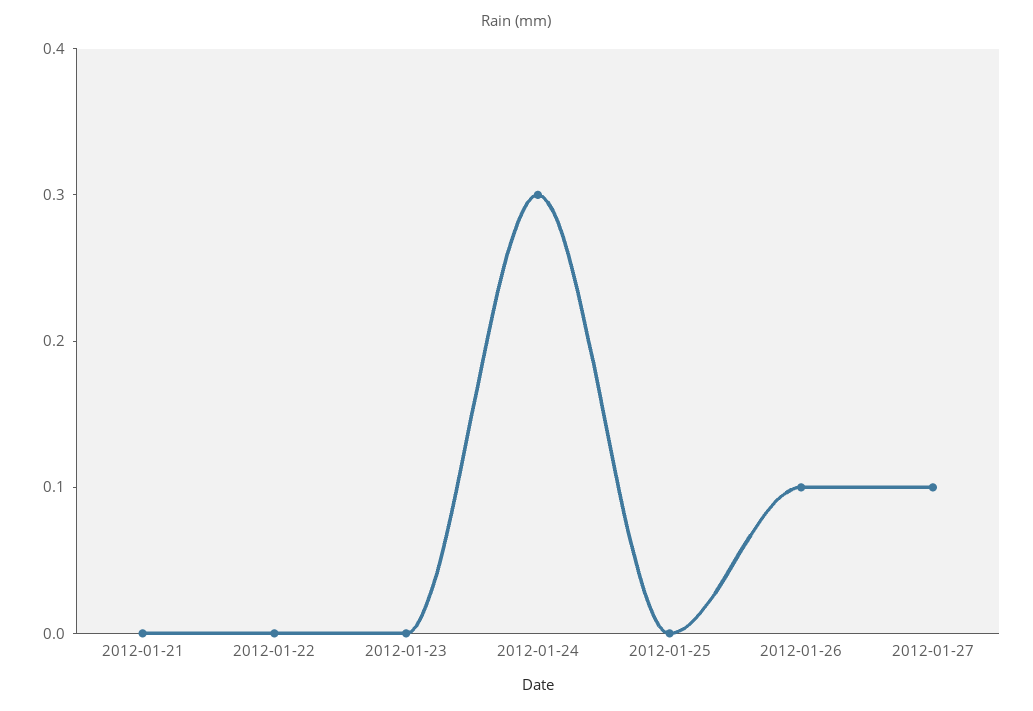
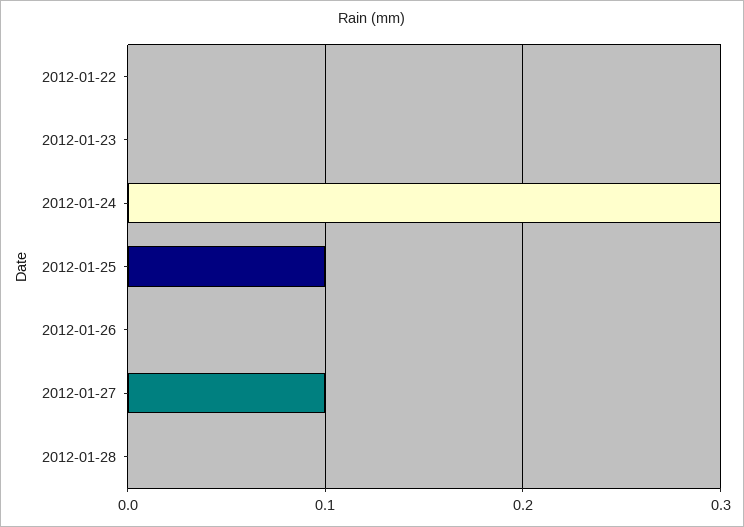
2012-01-21: 0 -> none
2012-01-25: 0 -> 0.1
2012-01-26: 0.1 -> 0
2012-01-28: none -> 0

